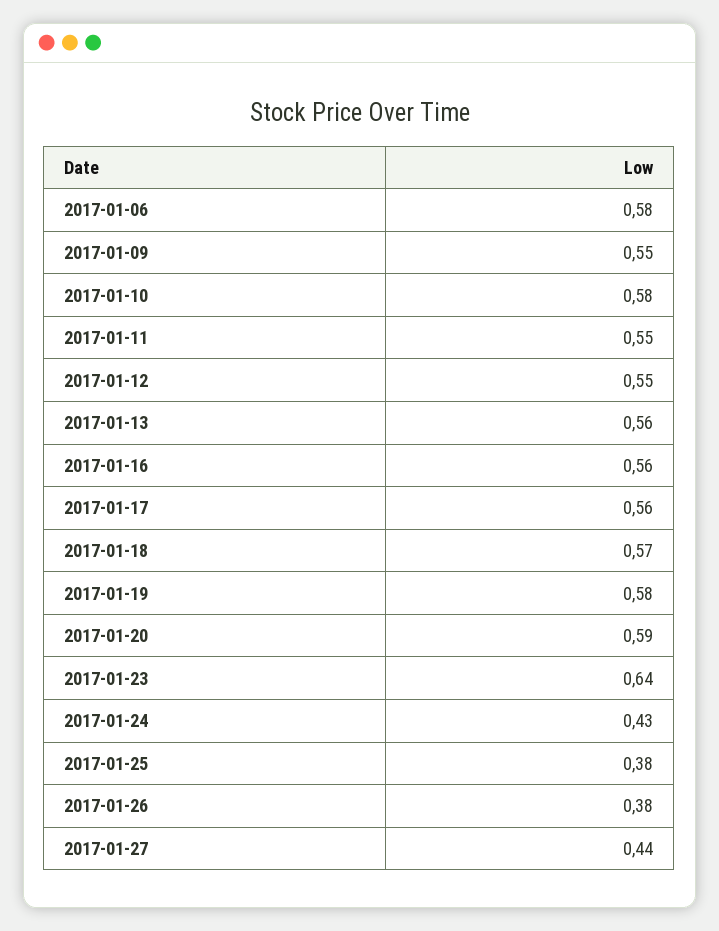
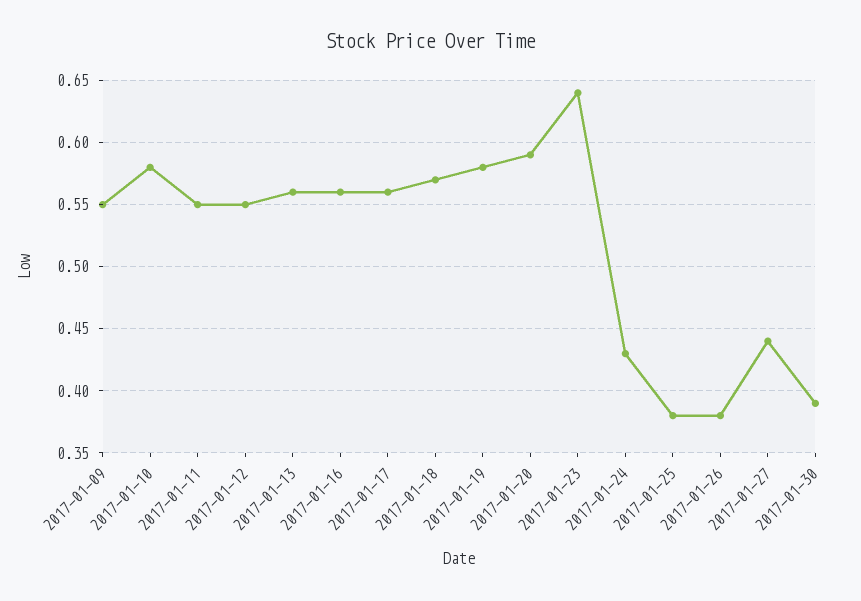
2017-01-06: 0.58 -> none
2017-01-30: none -> 0.39

